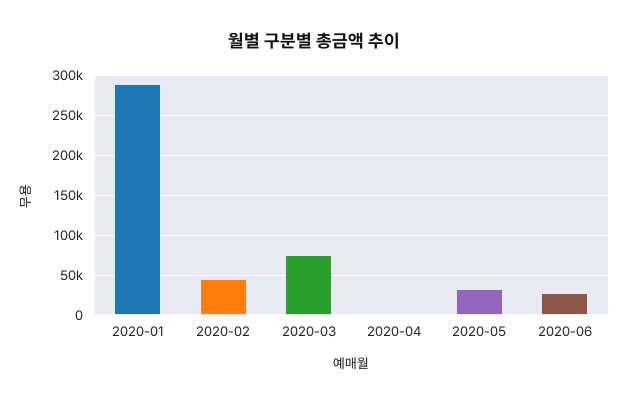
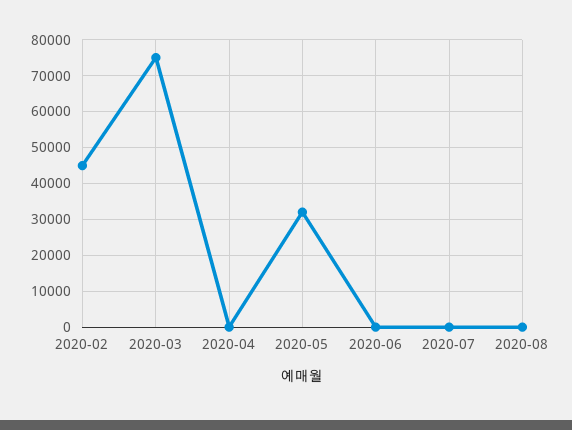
2020-01: 290000 -> none
2020-06: 30000 -> 0
2020-07: none -> 0
2020-08: none -> 0

